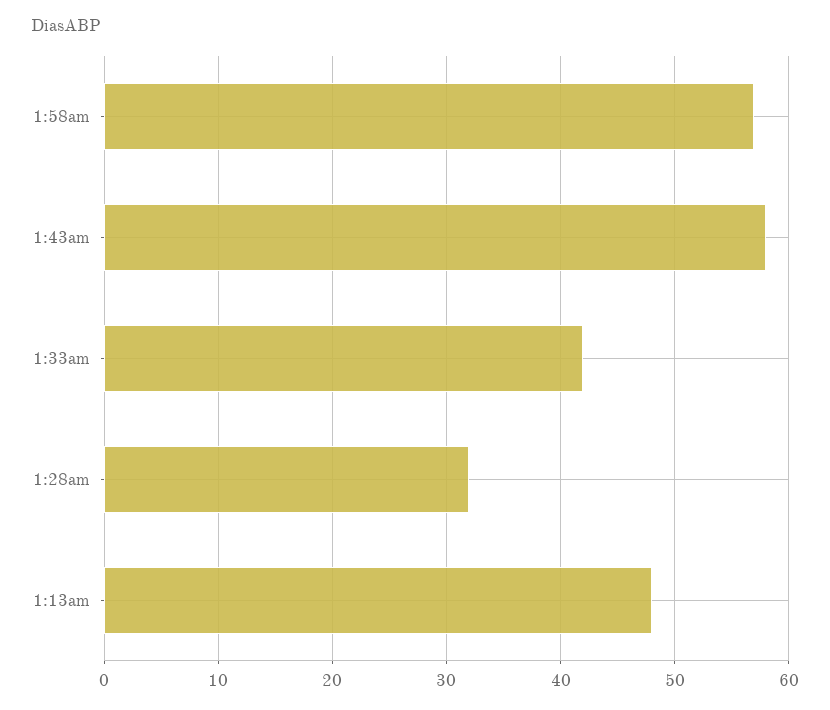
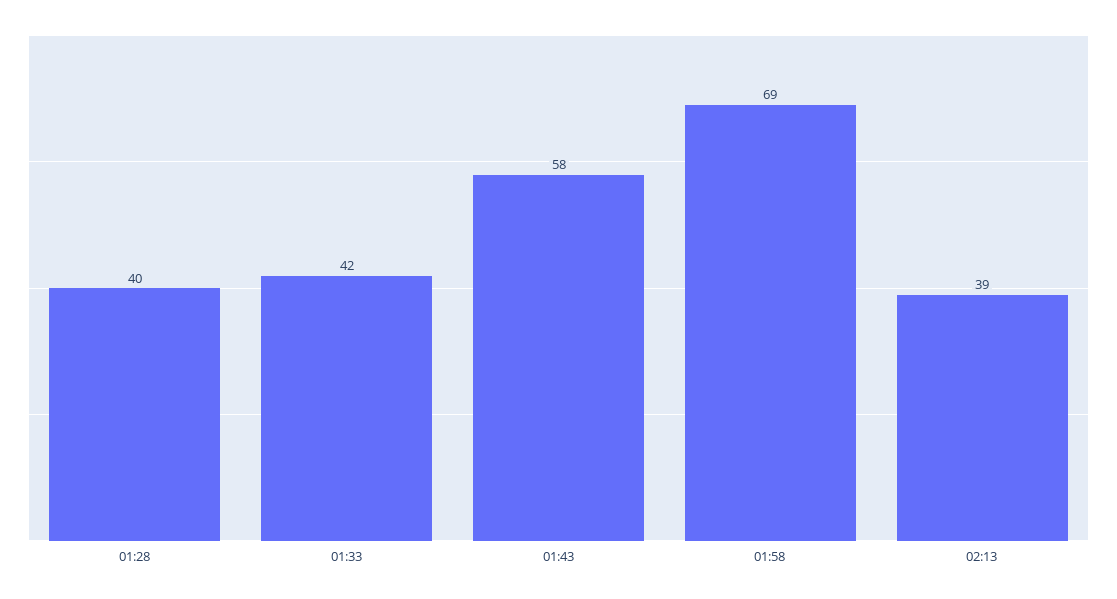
1:58am: 57 -> 69
1:28am: 32 -> 40
1:13am: 48 -> none
02:13: none -> 39

